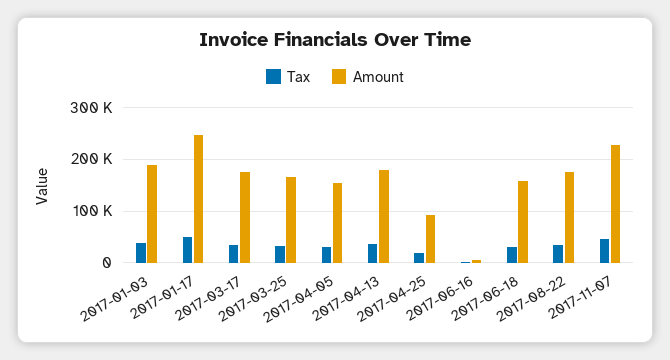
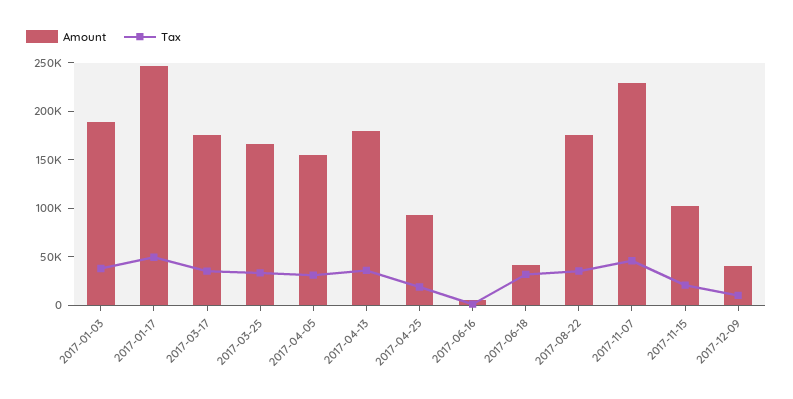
Amount, 2017-06-18: 160000 -> 40000
Amount, 2017-11-15: none -> 100000
Tax, 2017-11-15: none -> 20000
Amount, 2017-12-09: none -> 40000
Tax, 2017-12-09: none -> 10000

